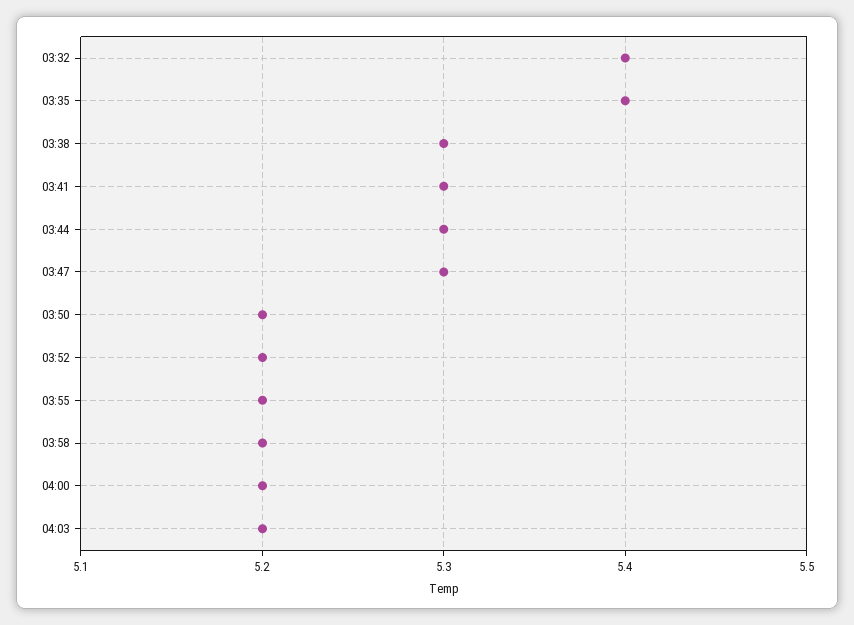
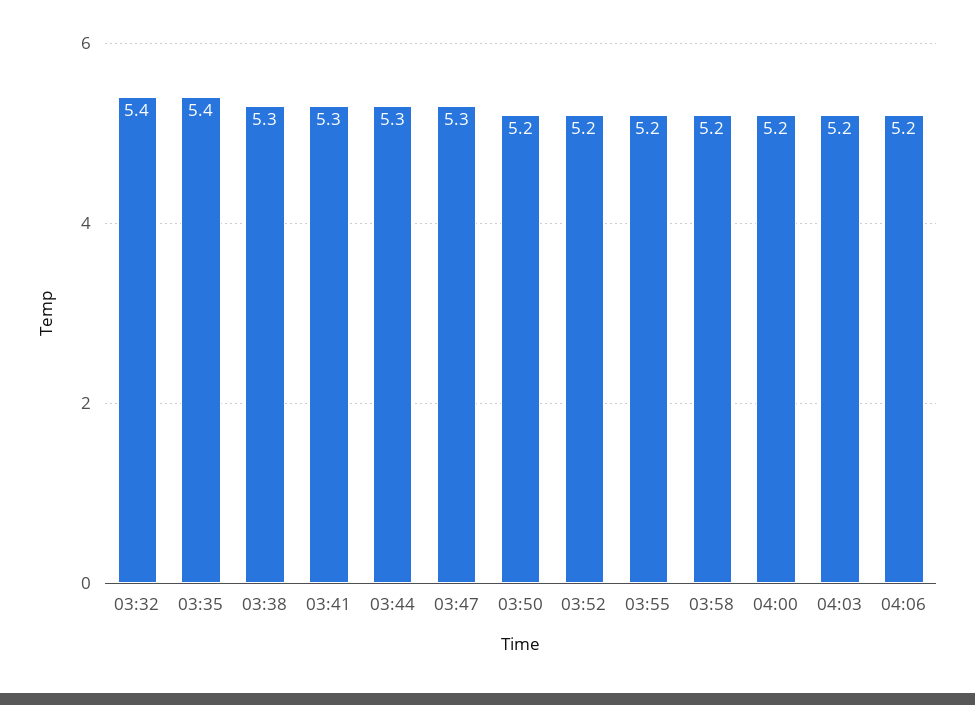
04:06: none -> 5.2

